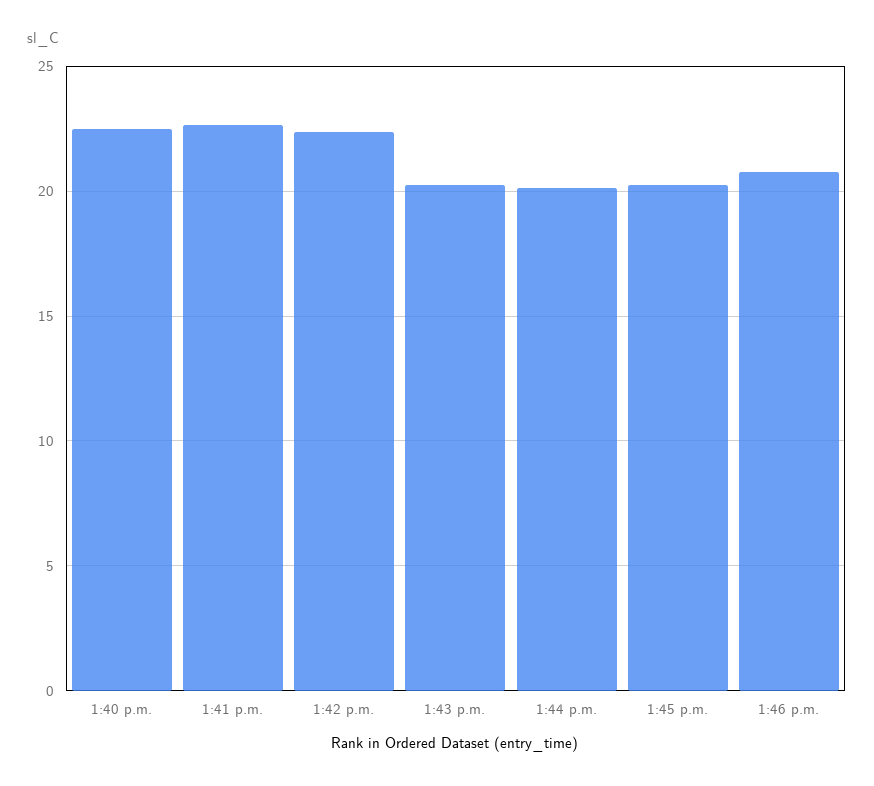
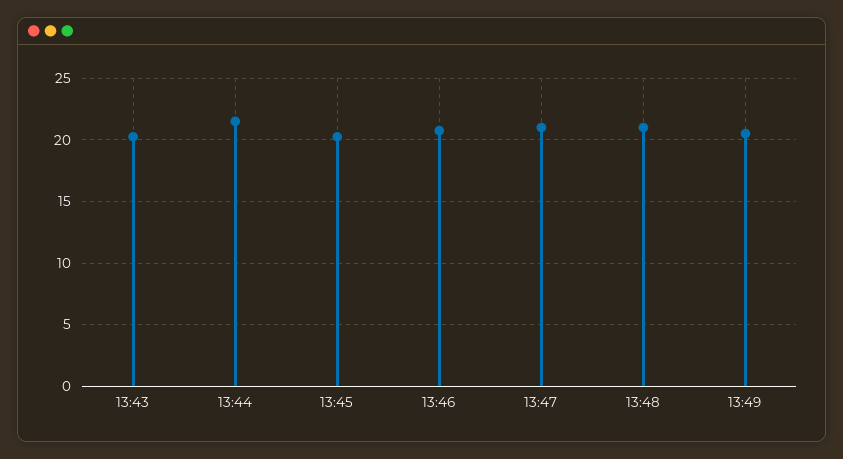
1:40 p.m.: 22.5 -> none
1:41 p.m.: 22.5 -> none
1:42 p.m.: 22.5 -> none
1:44 p.m.: 20 -> 21.5
13:47: none -> 21
13:48: none -> 21
13:49: none -> 20.5

